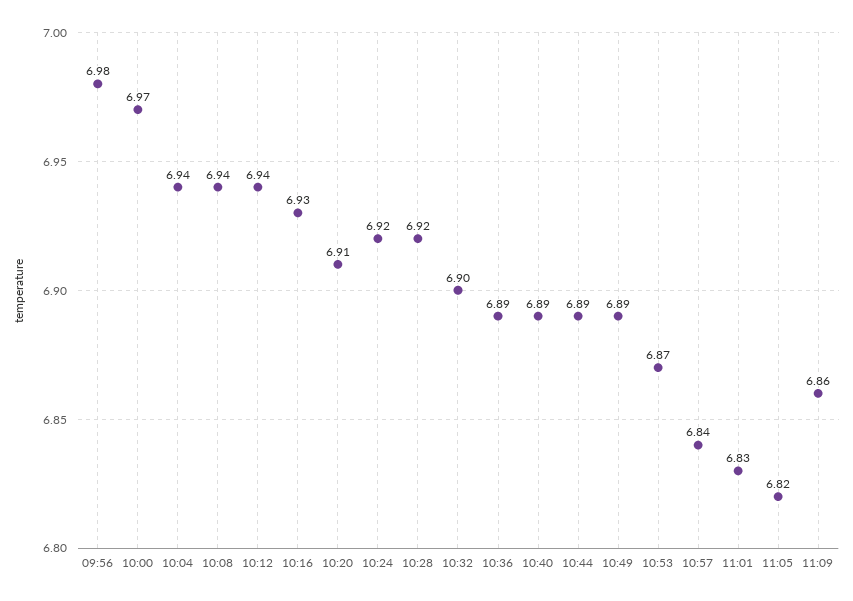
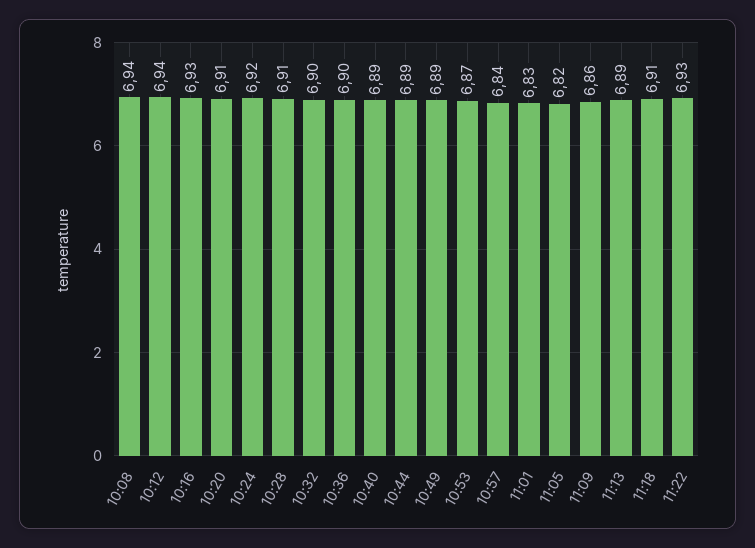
09:56: 6.98 -> none
10:00: 6.97 -> none
10:04: 6.94 -> none
10:28: 6.92 -> 6.91
10:36: 6.89 -> 6.9
11:13: none -> 6.89
11:18: none -> 6.91
11:22: none -> 6.93

